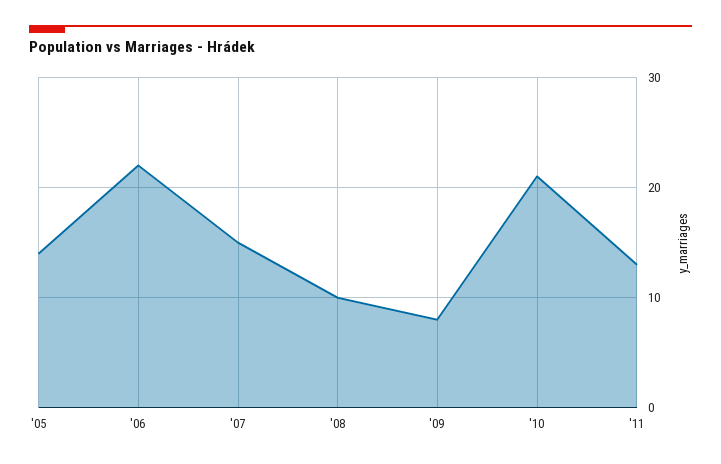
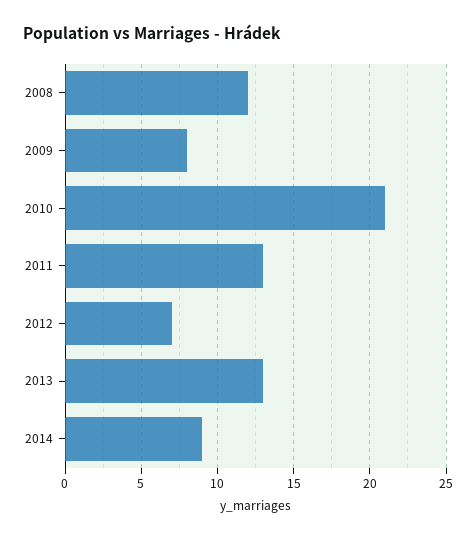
'05: 14 -> none
'06: 22 -> none
'07: 15 -> none
'08: 10 -> 12
2012: none -> 7
2013: none -> 13
2014: none -> 9

